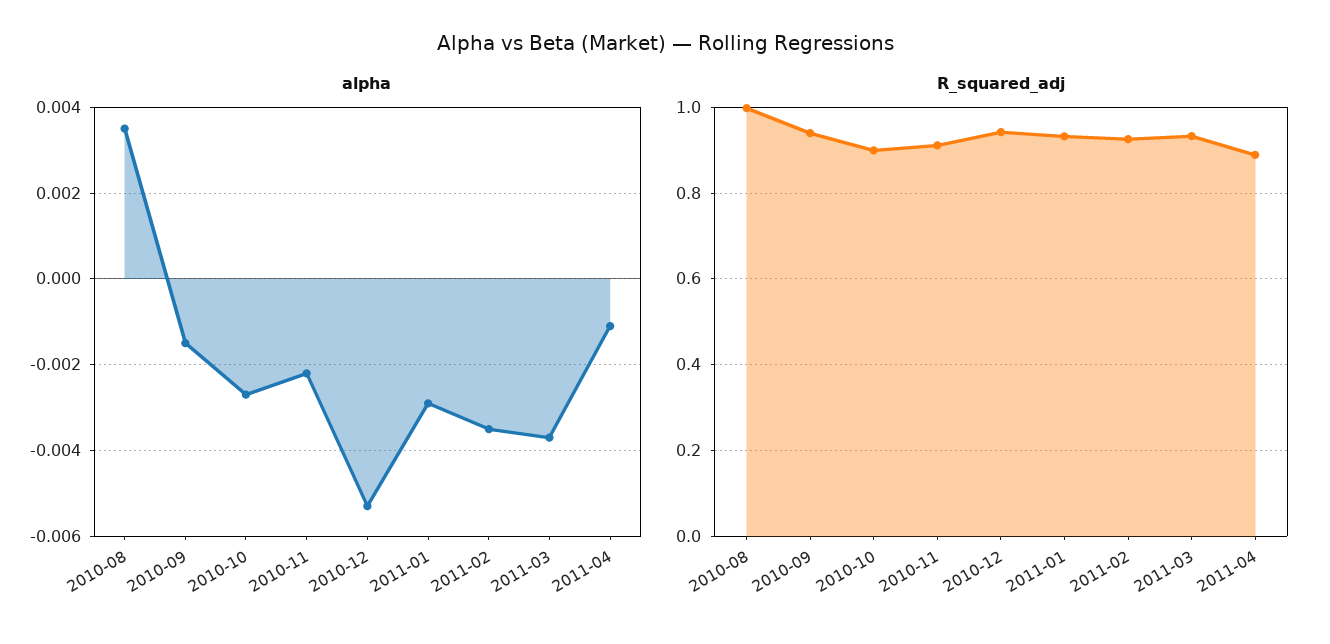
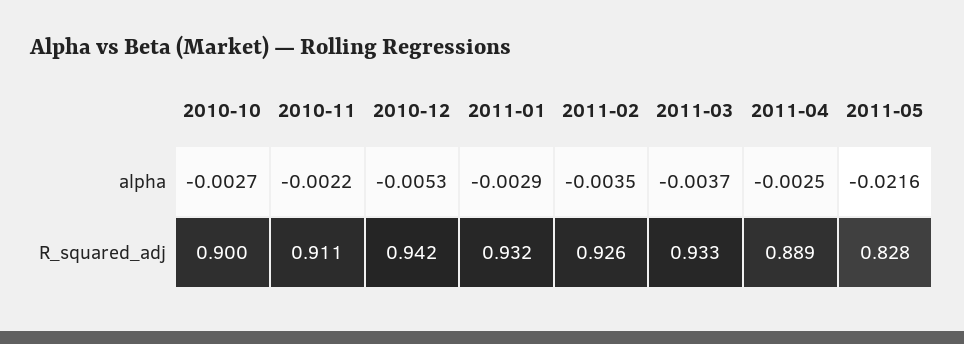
alpha, 2010-08: 0.0035 -> none
alpha, 2010-09: -0.0015 -> none
alpha, 2011-04: -0.001 -> -0.0025
R_squared_adj, 2010-08: 1 -> none
R_squared_adj, 2010-09: 0.94 -> none
alpha, 2011-05: none -> -0.0216
R_squared_adj, 2011-05: none -> 0.828

